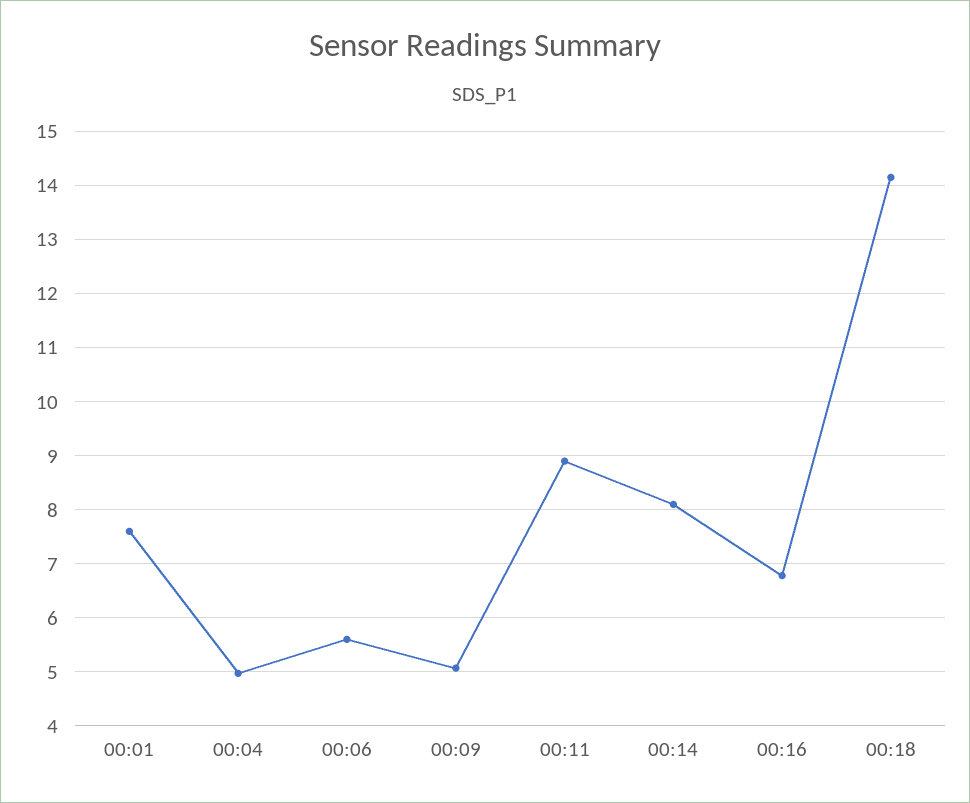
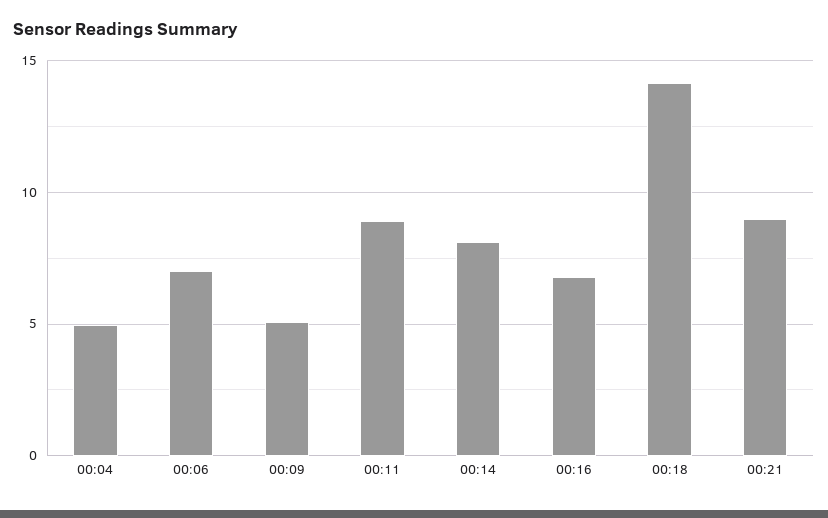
00:01: 7.6 -> none
00:06: 5.6 -> 7
00:21: none -> 9

